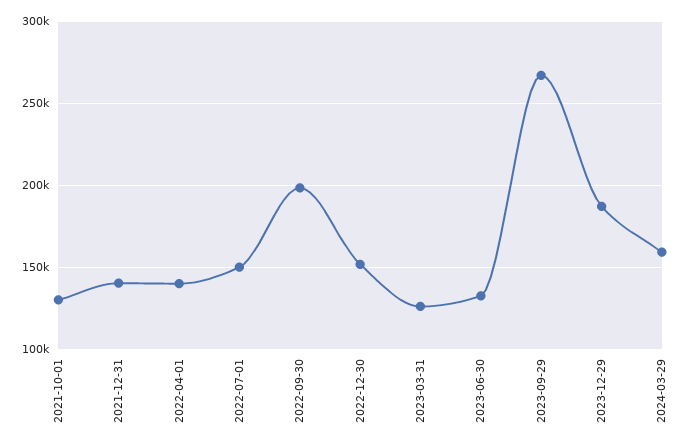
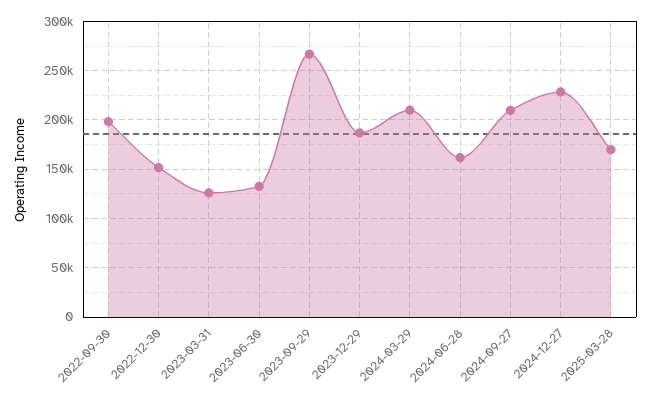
2021-10-01: 130000 -> none
2021-12-31: 140000 -> none
2022-04-01: 140000 -> none
2022-07-01: 150000 -> none
2024-03-29: 160000 -> 210000
2024-06-28: none -> 160000
2024-09-27: none -> 210000
2024-12-27: none -> 230000
2025-03-28: none -> 170000

